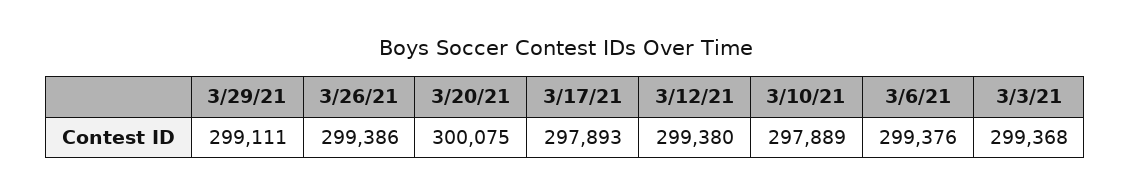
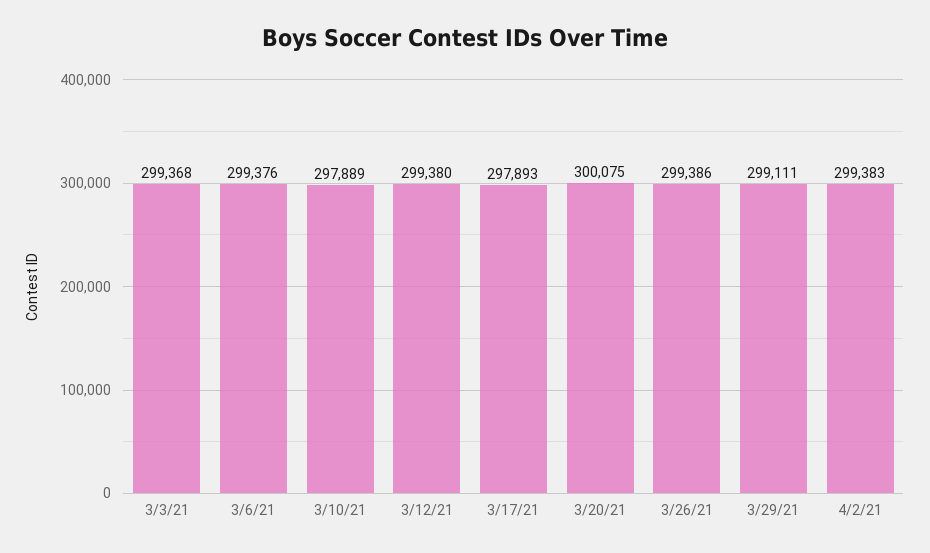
4/2/21: none -> 299383

